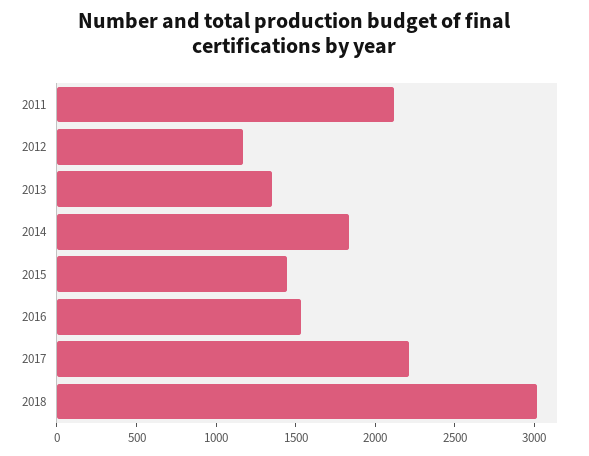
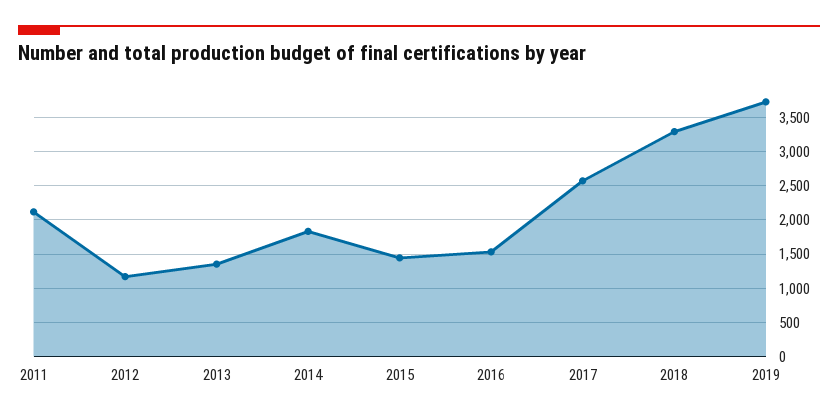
2017: 2200 -> 2600
2018: 3000 -> 3300
2019: none -> 3700

